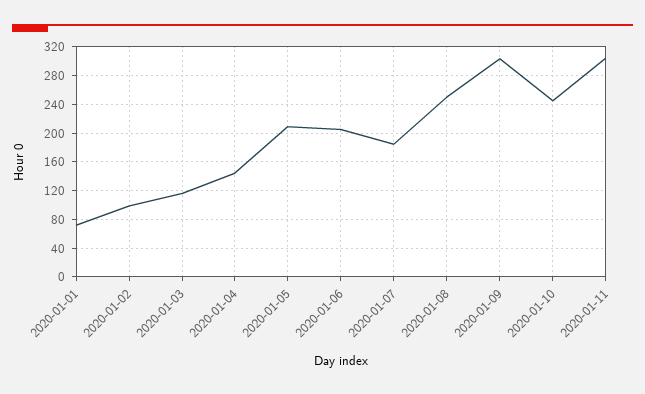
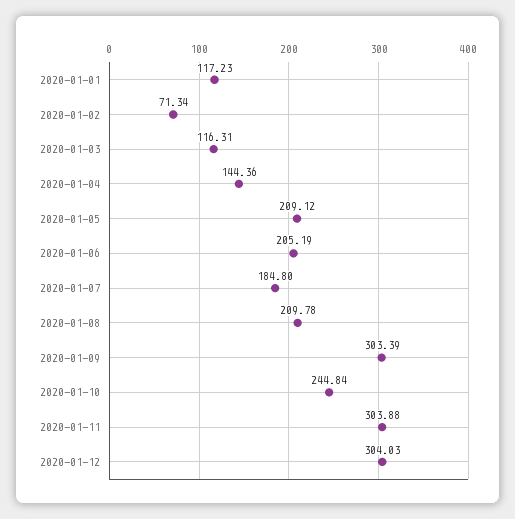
2020-01-01: 70 -> 117.23
2020-01-02: 100 -> 71.34
2020-01-08: 250 -> 209.78
2020-01-12: none -> 304.03

